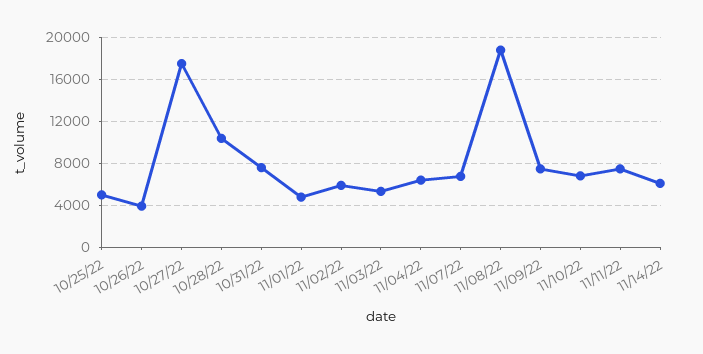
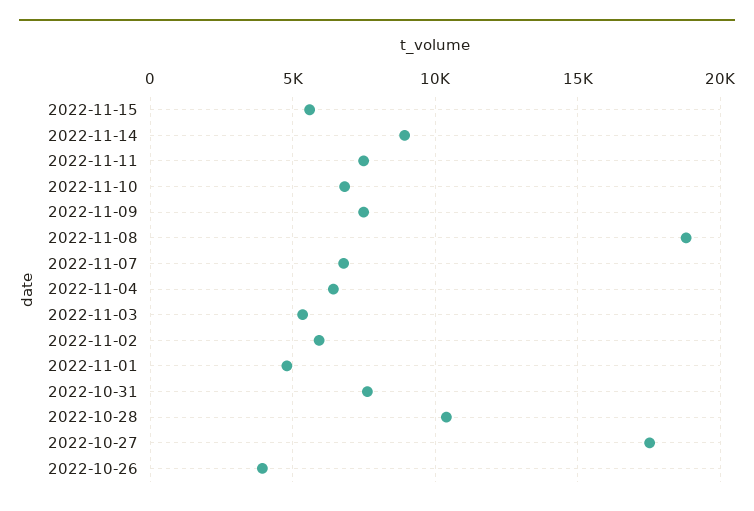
10/25/22: 5000 -> none
11/14/22: 6000 -> 9000
2022-11-15: none -> 5500

